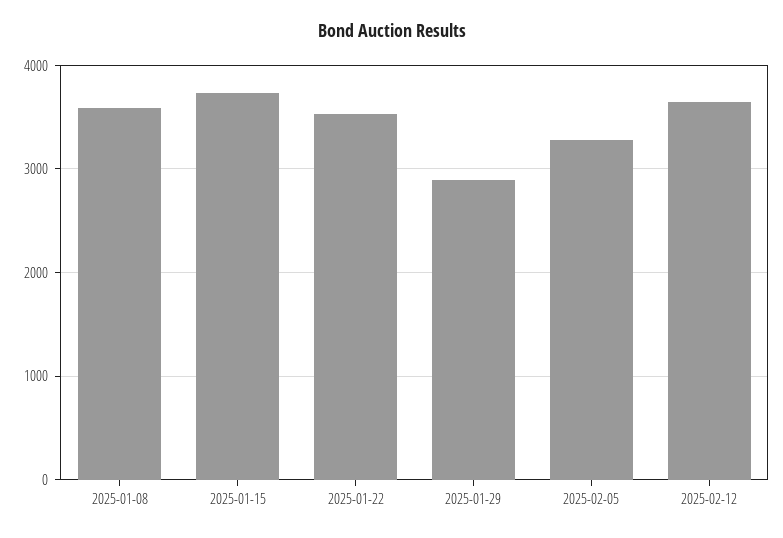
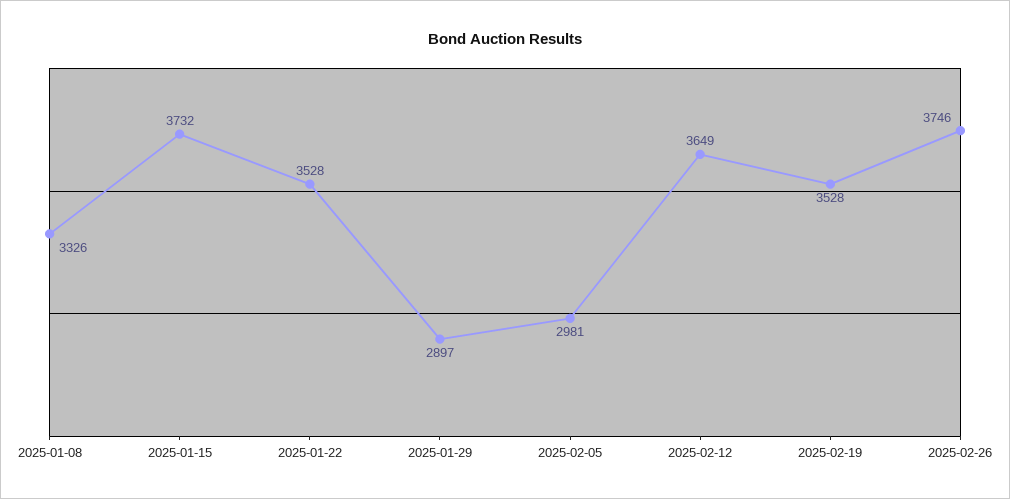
2025-01-08: 3600 -> 3326
2025-02-05: 3300 -> 2981
2025-02-19: none -> 3528
2025-02-26: none -> 3746

